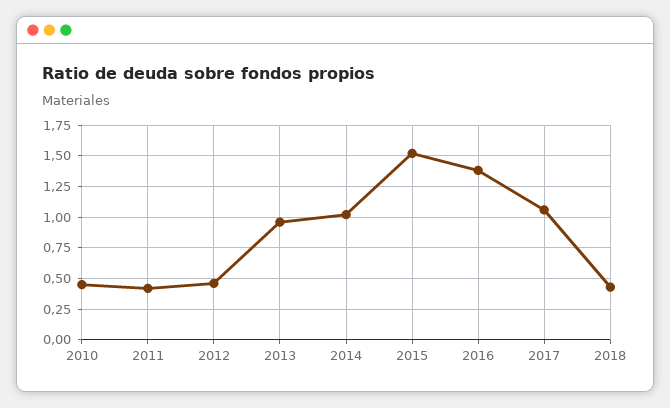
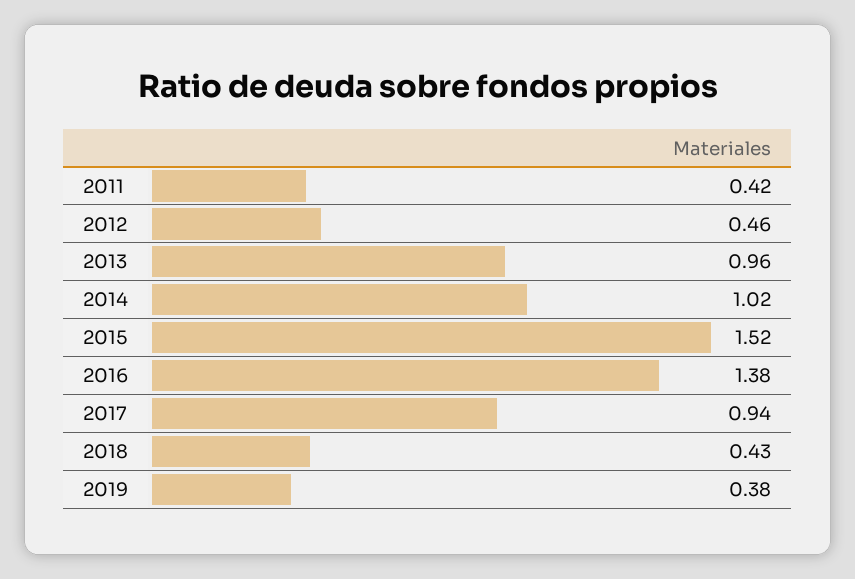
2010: 0.45 -> none
2017: 1.05 -> 0.94
2019: none -> 0.38

